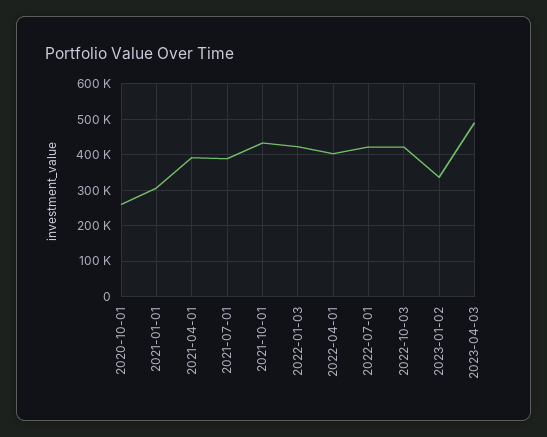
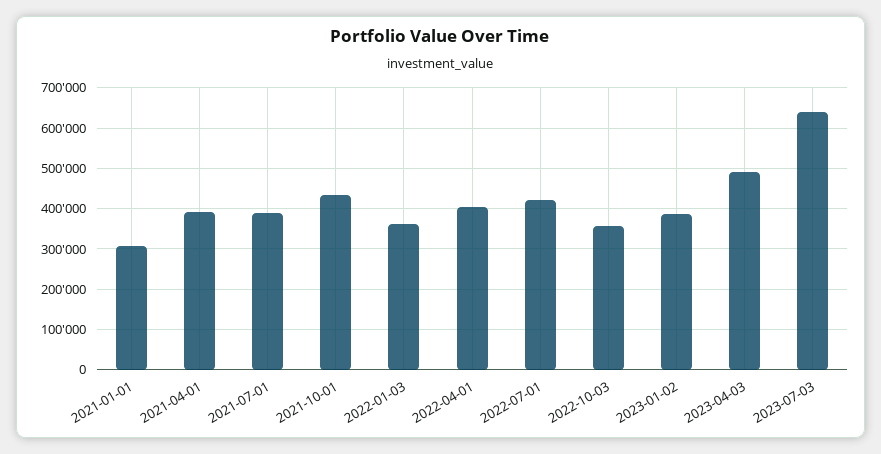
2020-10-01: 260000 -> none
2022-01-03: 420000 -> 360000
2022-10-03: 420000 -> 360000
2023-01-02: 340000 -> 380000
2023-07-03: none -> 640000

